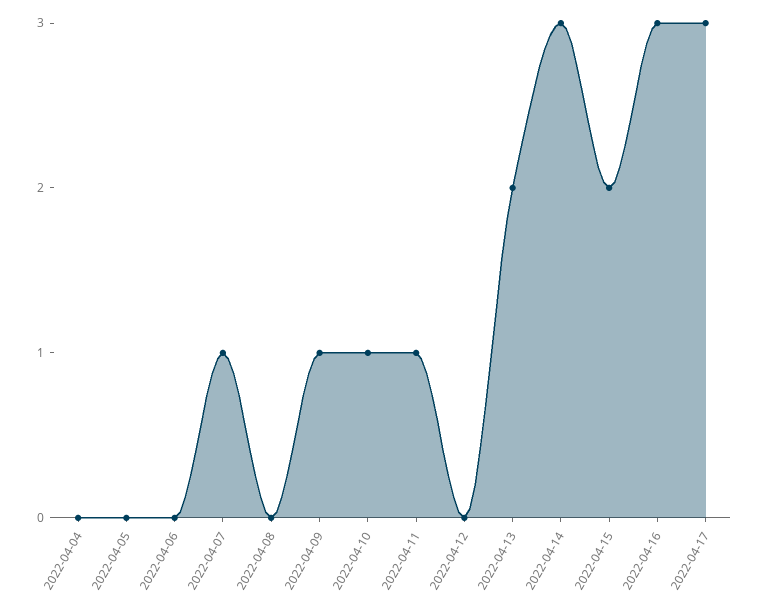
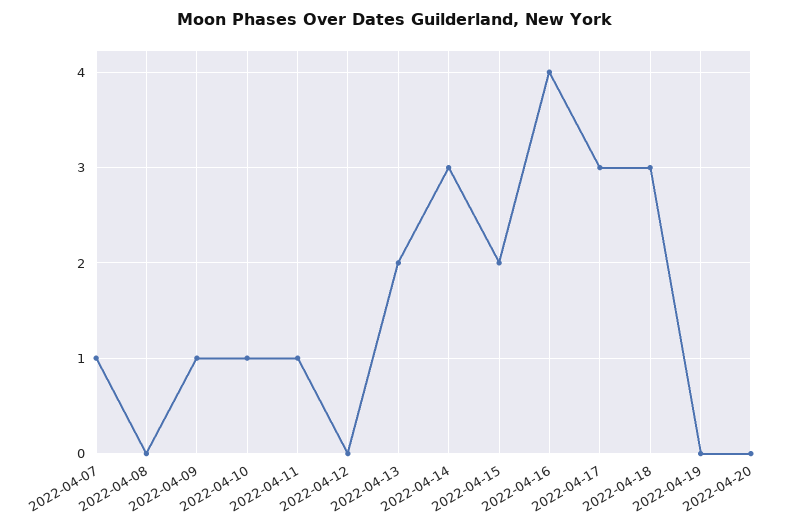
2022-04-04: 0 -> none
2022-04-05: 0 -> none
2022-04-06: 0 -> none
2022-04-16: 3 -> 4
2022-04-18: none -> 3
2022-04-19: none -> 0
2022-04-20: none -> 0

